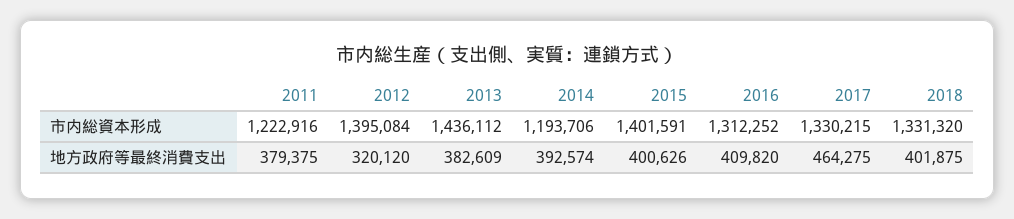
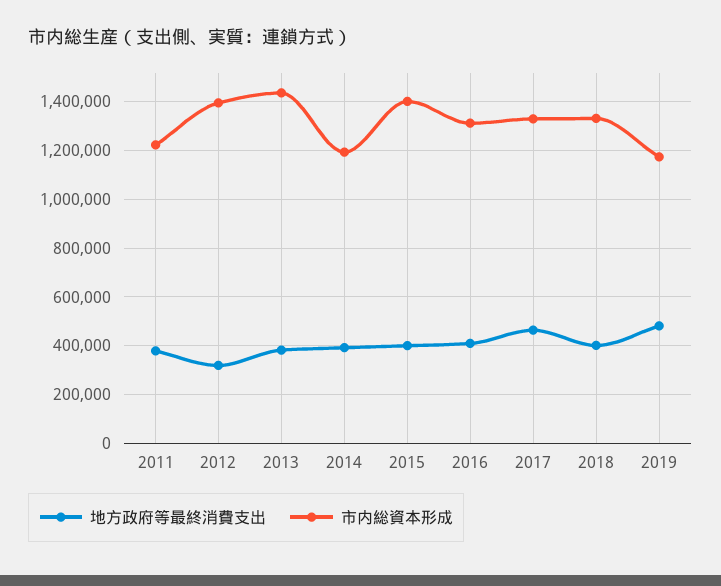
地方政府等最終消費支出, 2019: none -> 475000
市内総資本形成, 2019: none -> 1175000

